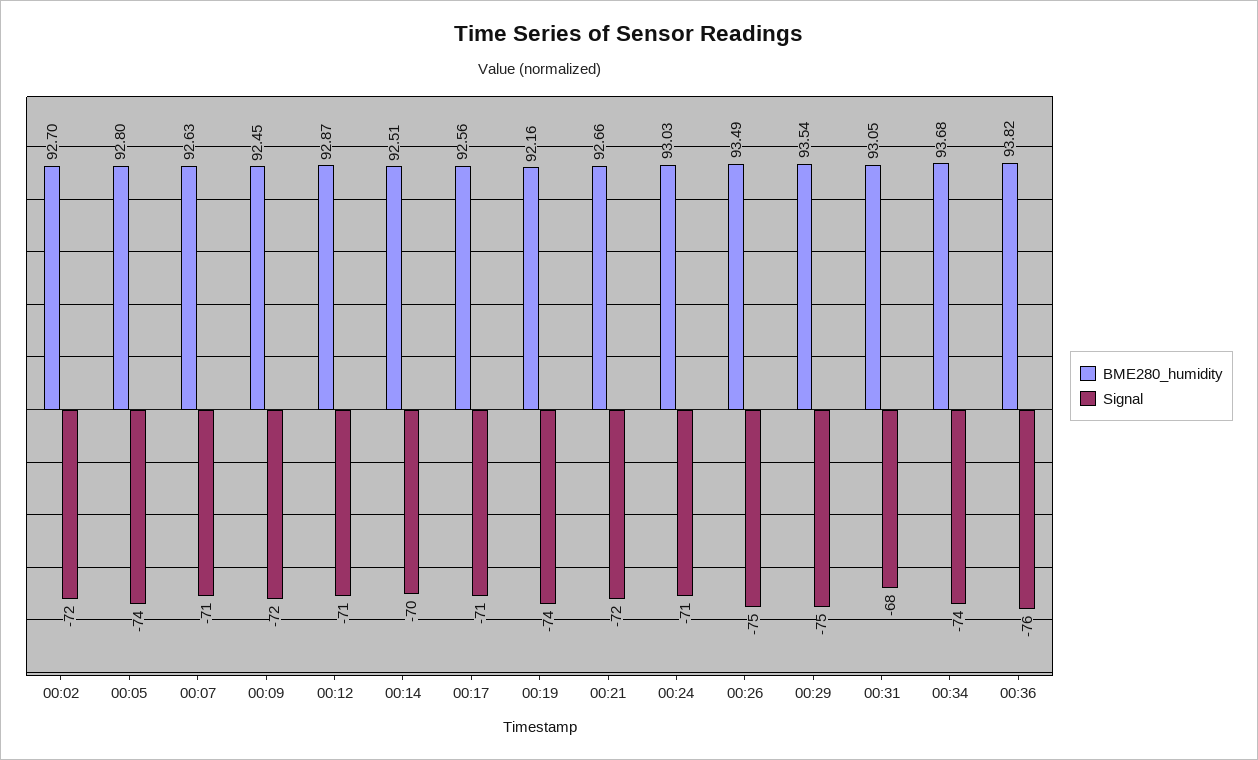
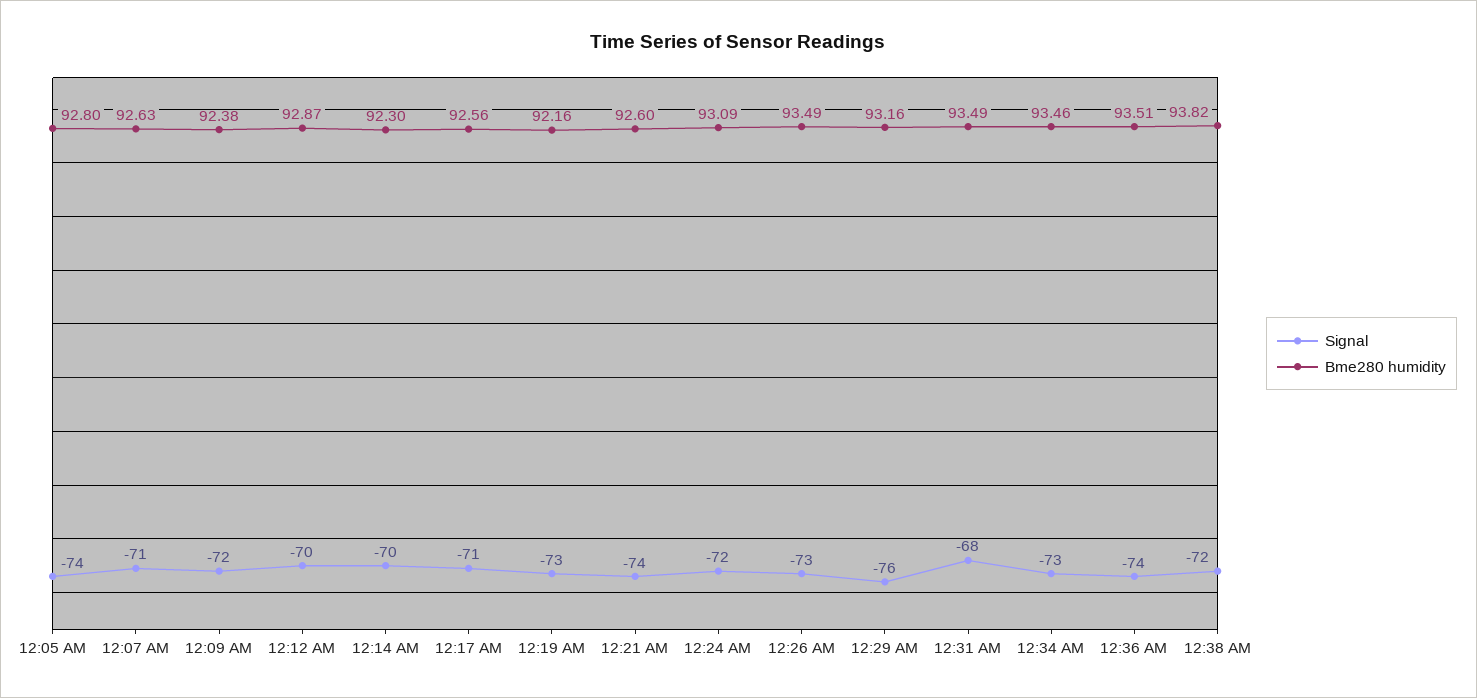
BME280_humidity, 00:02: 92.7 -> none
Signal, 00:02: -72 -> none
BME280_humidity, 00:09: 92.45 -> 92.38
Signal, 00:12: -71 -> -70
BME280_humidity, 00:14: 92.51 -> 92.3
Signal, 00:19: -74 -> -73
BME280_humidity, 00:21: 92.66 -> 92.6
Signal, 00:21: -72 -> -74
BME280_humidity, 00:24: 93.03 -> 93.09
Signal, 00:24: -71 -> -72
Signal, 00:26: -75 -> -73
BME280_humidity, 00:29: 93.54 -> 93.16
Signal, 00:29: -75 -> -76
BME280_humidity, 00:31: 93.05 -> 93.49
BME280_humidity, 00:34: 93.68 -> 93.46
Signal, 00:34: -74 -> -73
BME280_humidity, 00:36: 93.82 -> 93.51
Signal, 00:36: -76 -> -74
Signal, 12:38 AM: none -> -72
BME280_humidity, 12:38 AM: none -> 93.82

